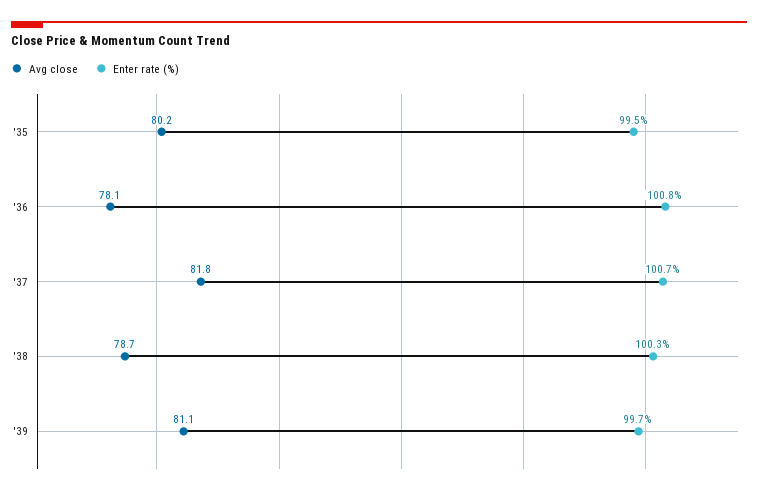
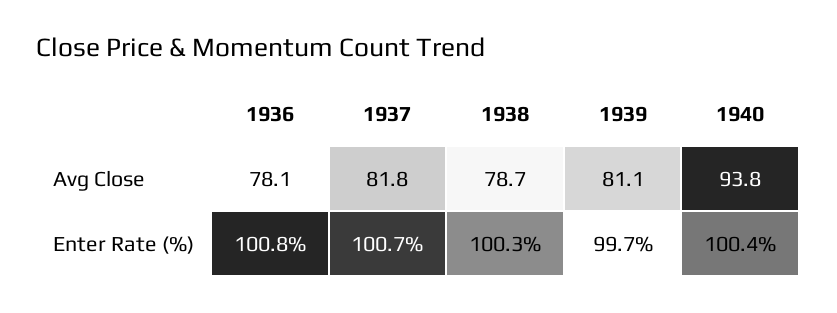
Avg close, '35: 80.2 -> none
Enter rate (%), '35: 99.5 -> none
Avg close, 1940: none -> 93.8
Enter rate (%), 1940: none -> 100.4

